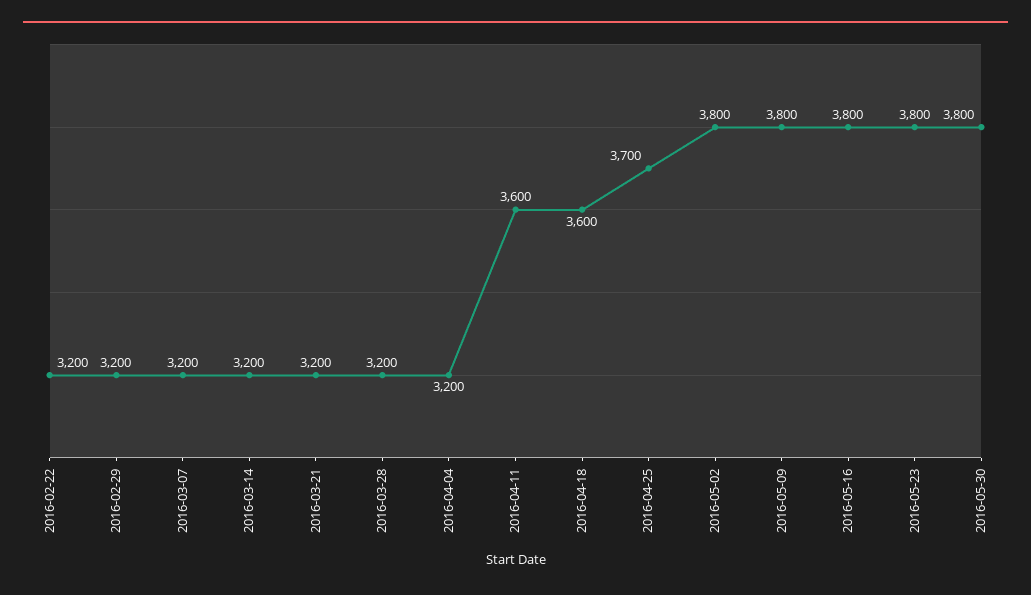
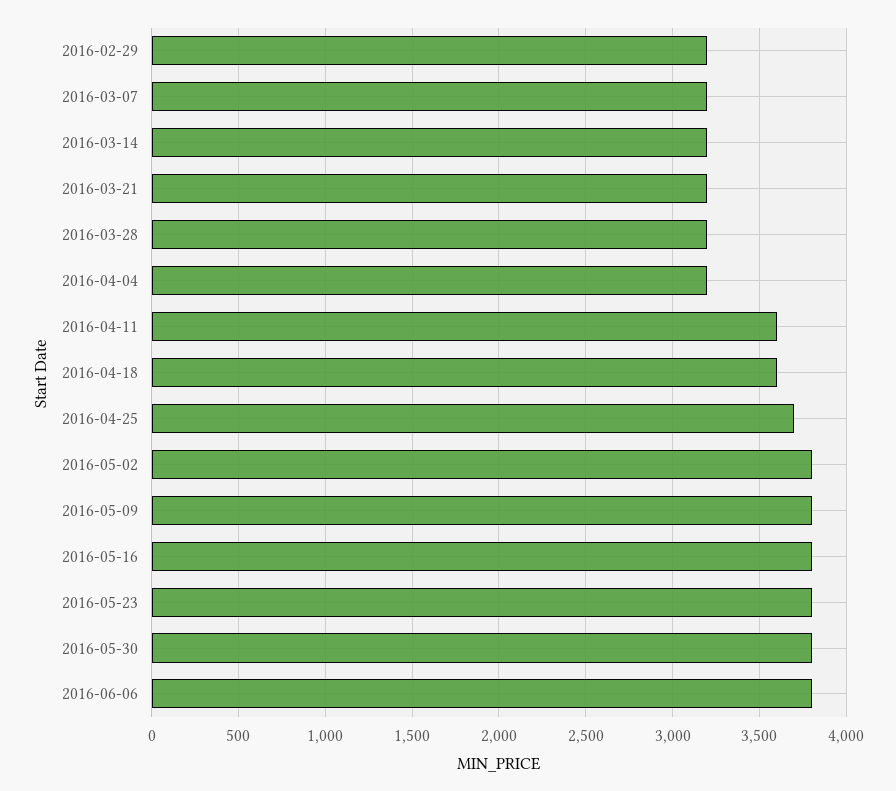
2016-02-22: 3200 -> none
2016-06-06: none -> 3800

